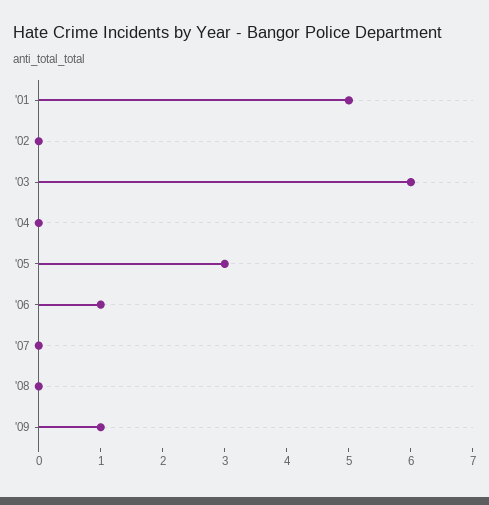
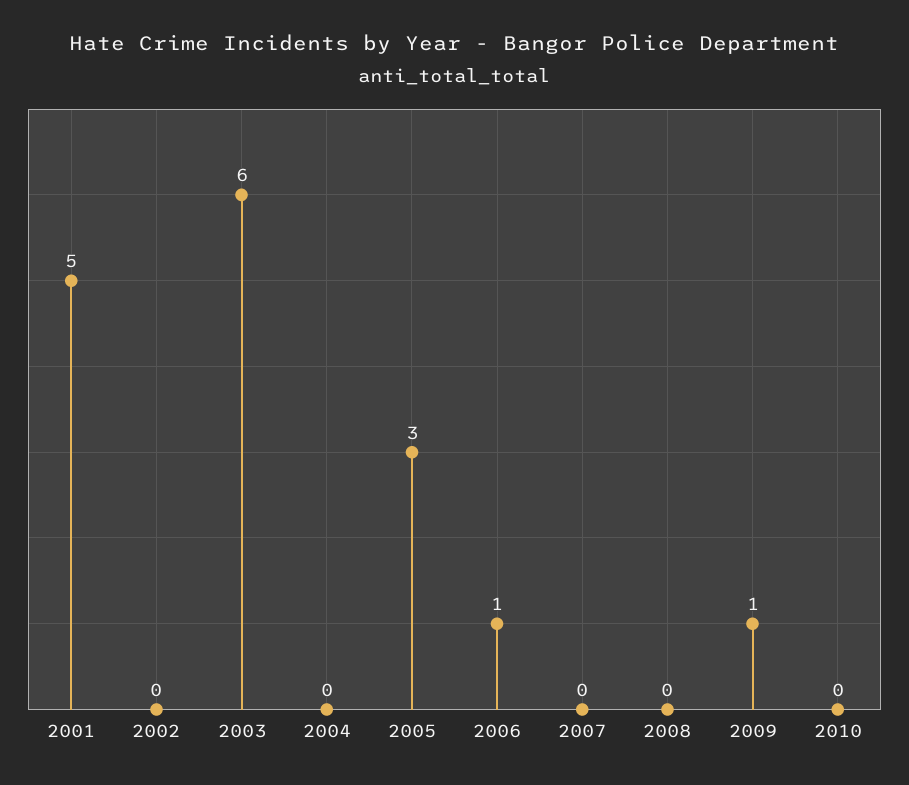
2010: none -> 0

